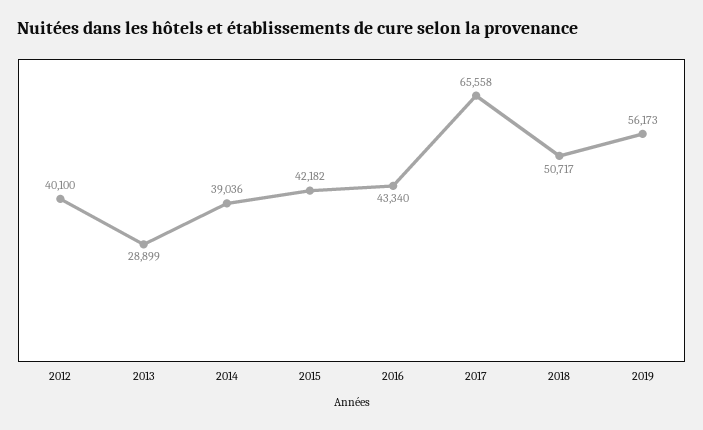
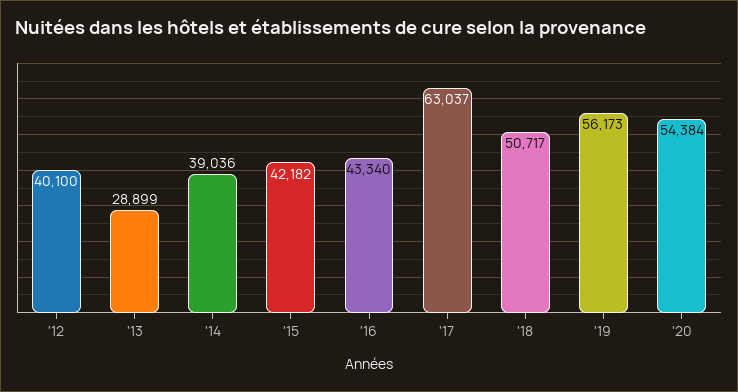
2017: 65558 -> 63037
'20: none -> 54384

